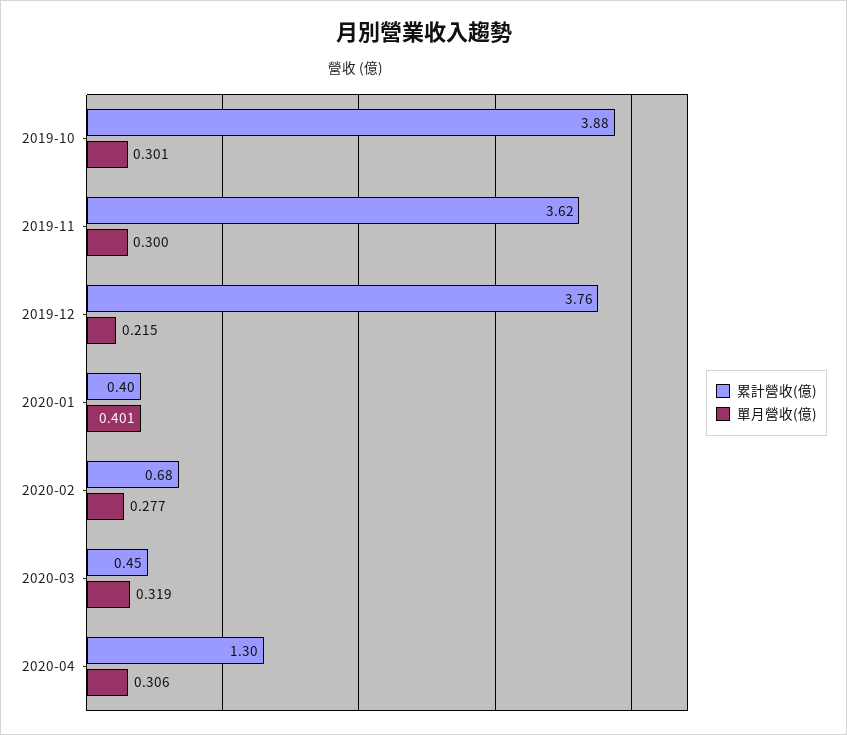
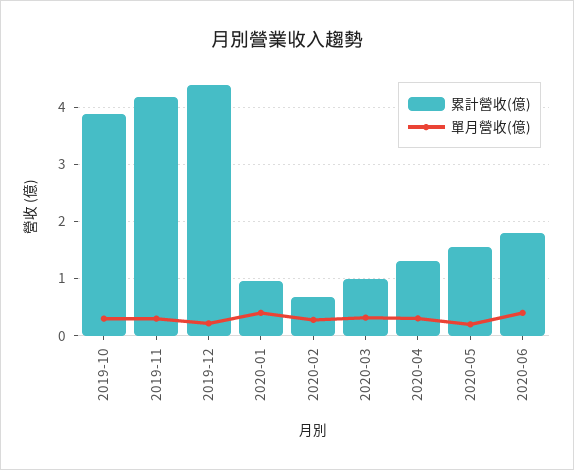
累計營收(億), 2019-11: 3.62 -> 4.2
累計營收(億), 2019-12: 3.76 -> 4.4
累計營收(億), 2020-01: 0.4 -> 1
累計營收(億), 2020-03: 0.45 -> 1
累計營收(億), 2020-05: none -> 1.6
單月營收(億), 2020-05: none -> 0.2
累計營收(億), 2020-06: none -> 1.8
單月營收(億), 2020-06: none -> 0.4

